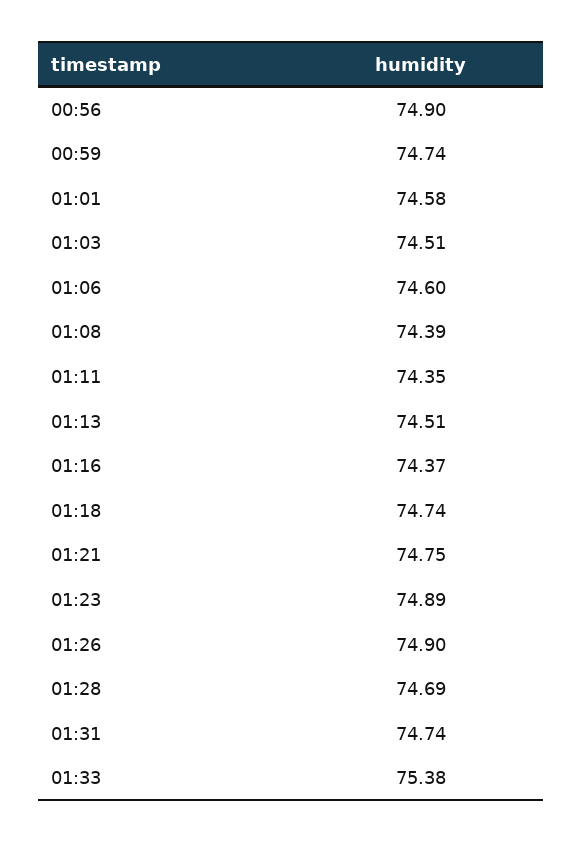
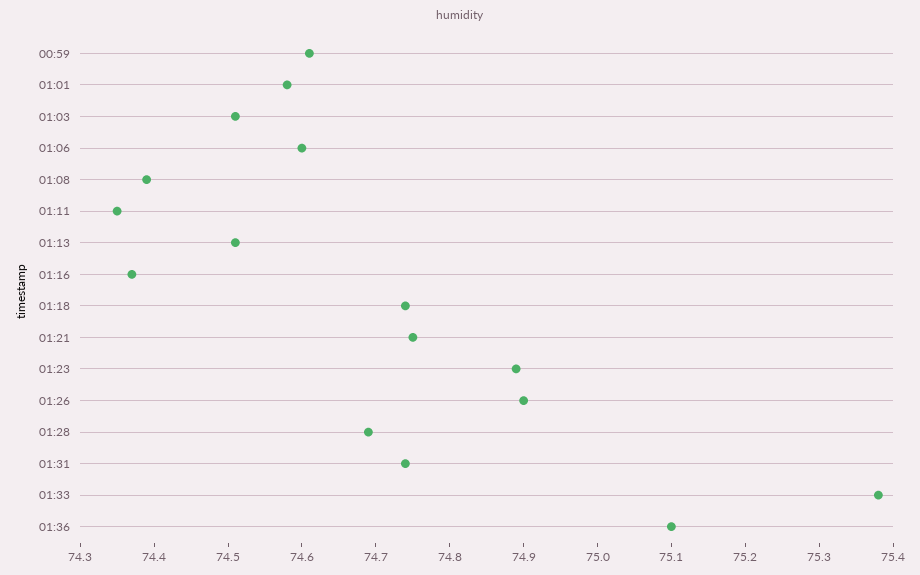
00:56: 74.9 -> none
00:59: 74.74 -> 74.6
01:36: none -> 75.1

